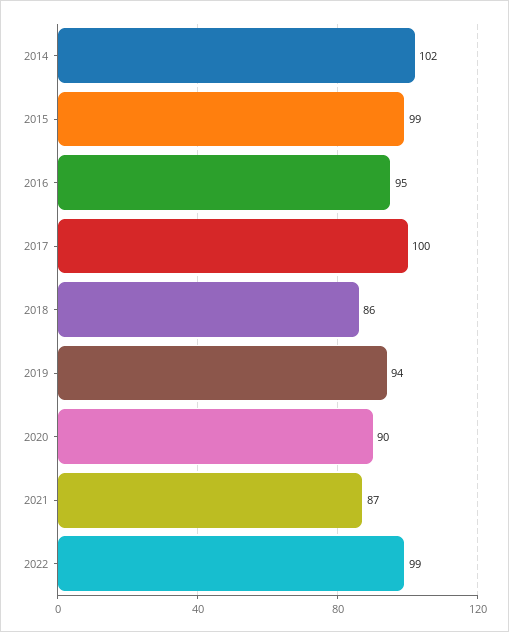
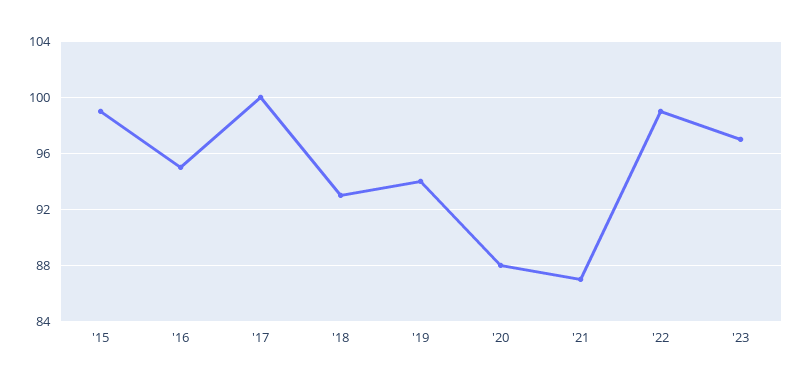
2014: 102 -> none
2018: 86 -> 93
2020: 90 -> 88
'23: none -> 97

